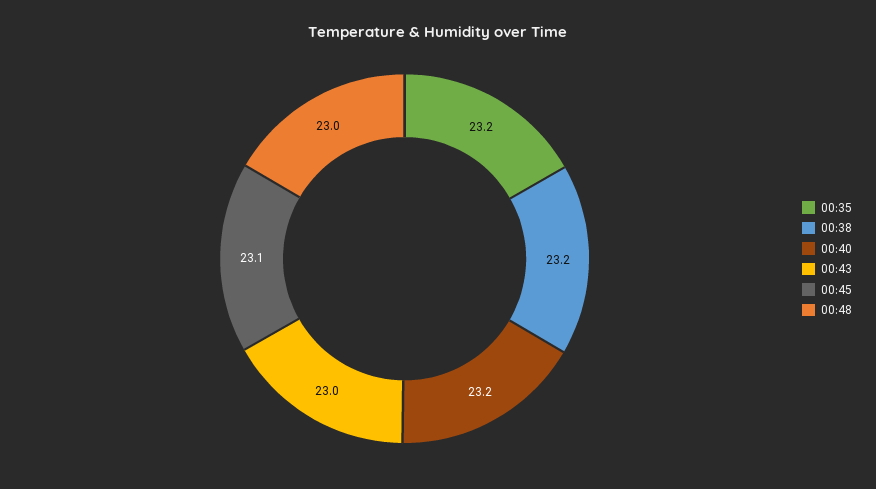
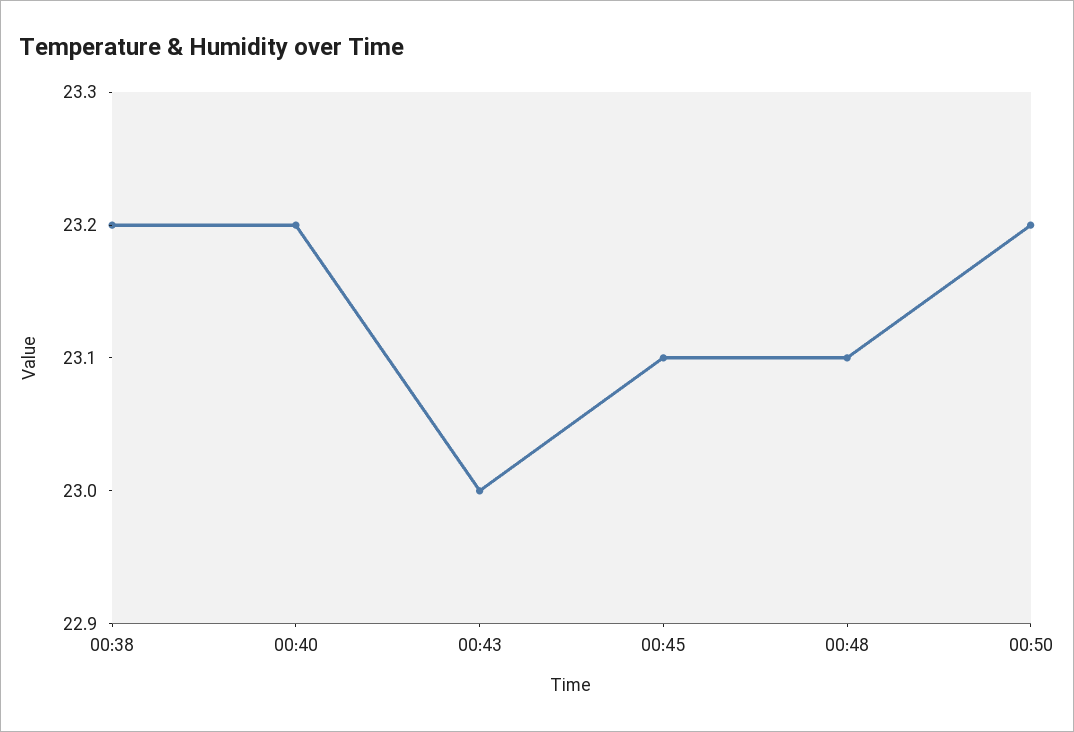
00:35: 23.2 -> none
00:48: 23 -> 23.1
00:50: none -> 23.2

